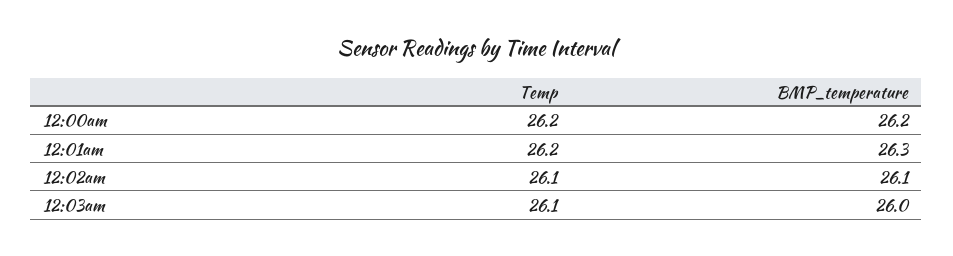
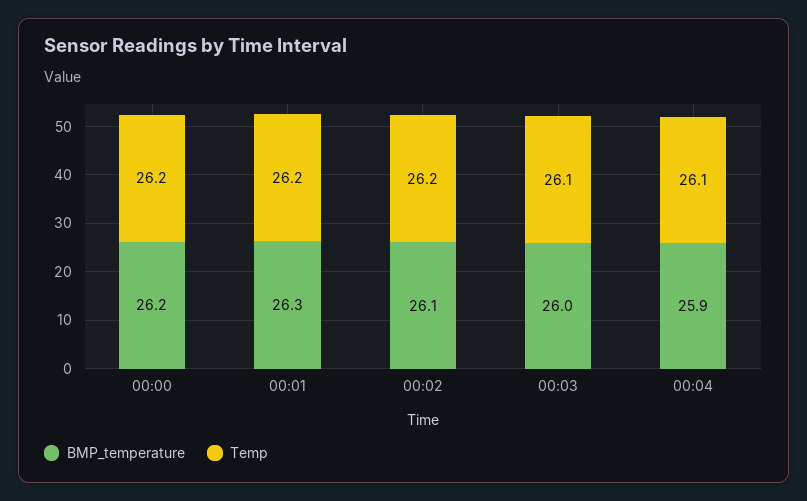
Temp, 12:02am: 26.1 -> 26.2
BMP_temperature, 00:04: none -> 25.9
Temp, 00:04: none -> 26.1

